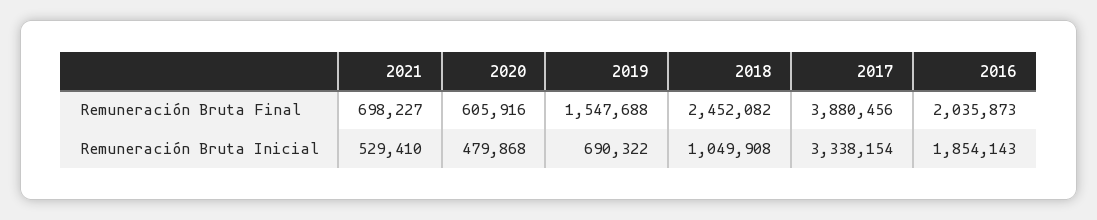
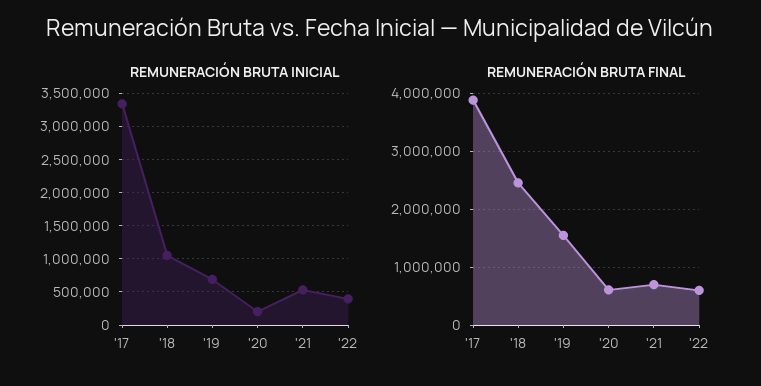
Remuneración Bruta Final, 2016: 2035873 -> none
Remuneración Bruta Inicial, 2020: 479868 -> 200000
Remuneración Bruta Inicial, 2016: 1854143 -> none
Remuneración Bruta Inicial, '22: none -> 400000
Remuneración Bruta Final, '22: none -> 600000

